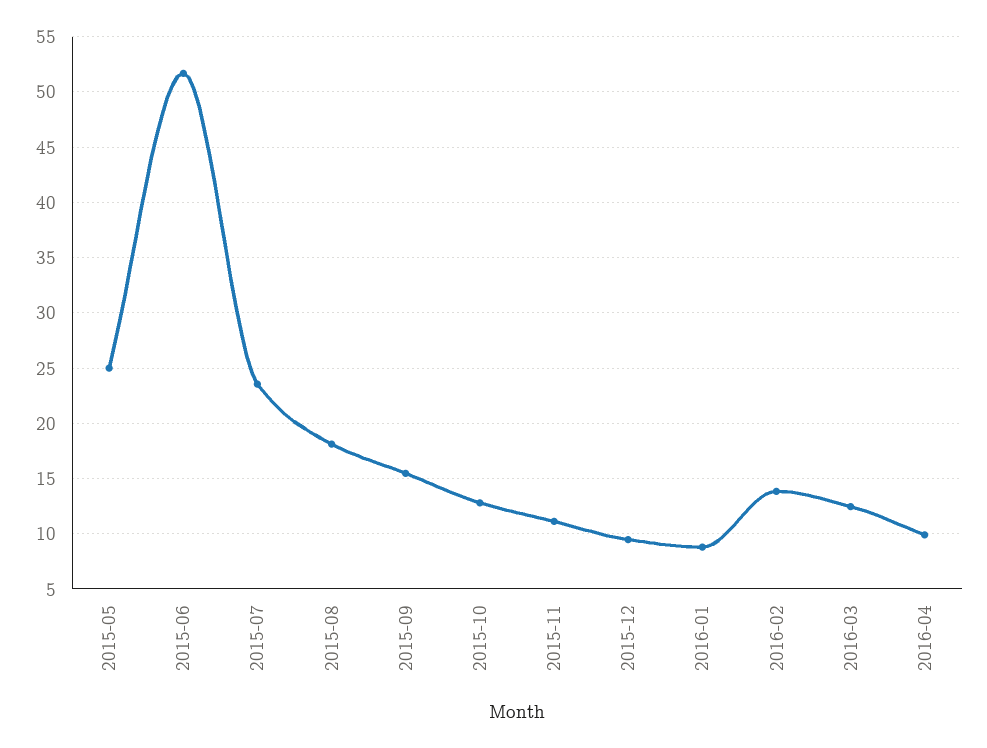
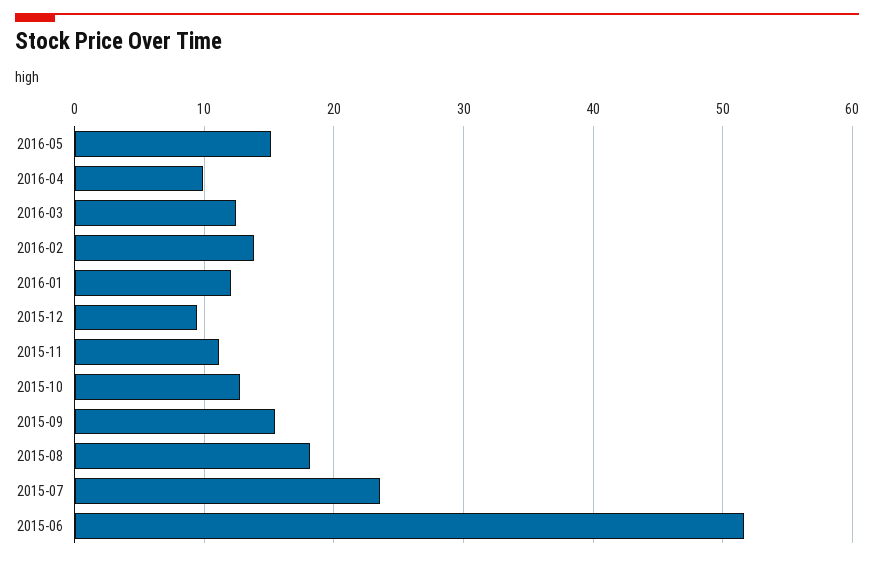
2015-05: 25 -> none
2016-01: 9 -> 12
2016-05: none -> 15

